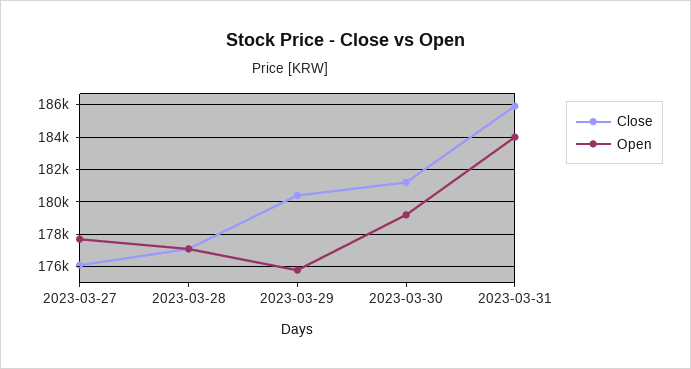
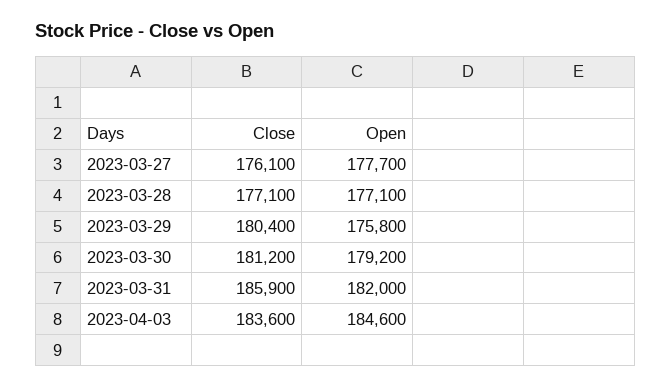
Open, 2023-03-31: 184000 -> 182000
Close, 2023-04-03: none -> 183600
Open, 2023-04-03: none -> 184600

